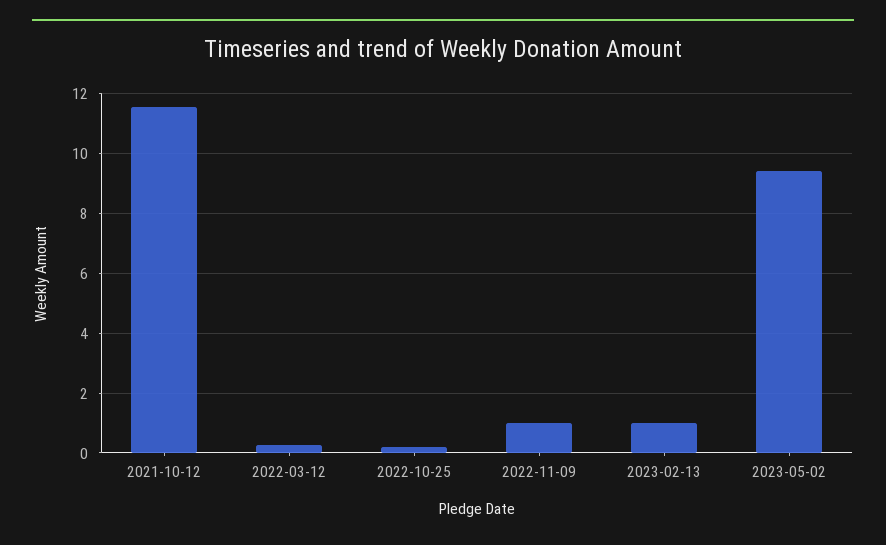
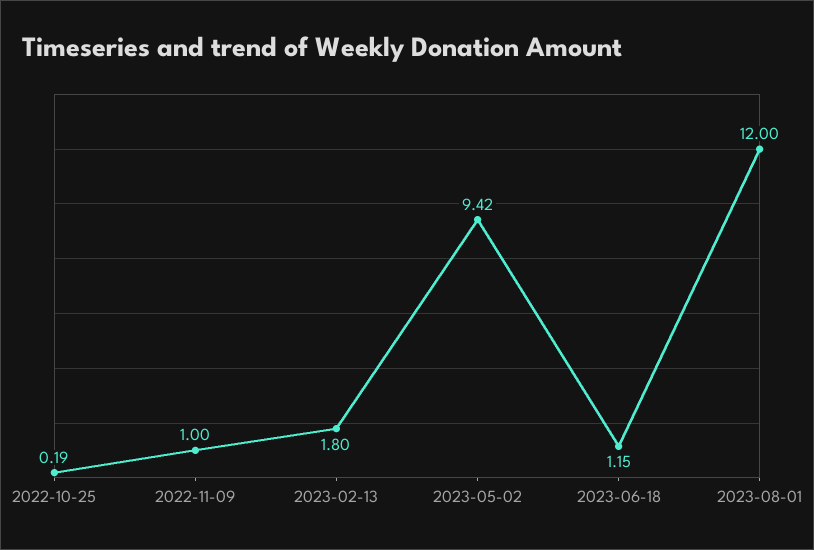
2021-10-12: 11.5 -> none
2022-03-12: 0.25 -> none
2023-02-13: 1 -> 1.8
2023-06-18: none -> 1.15
2023-08-01: none -> 12

